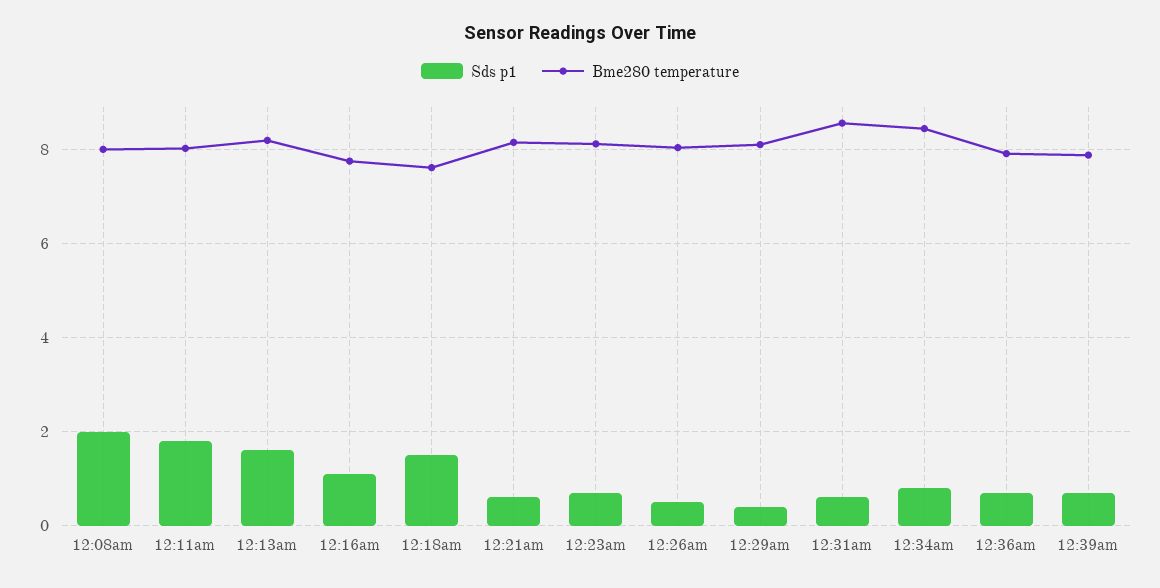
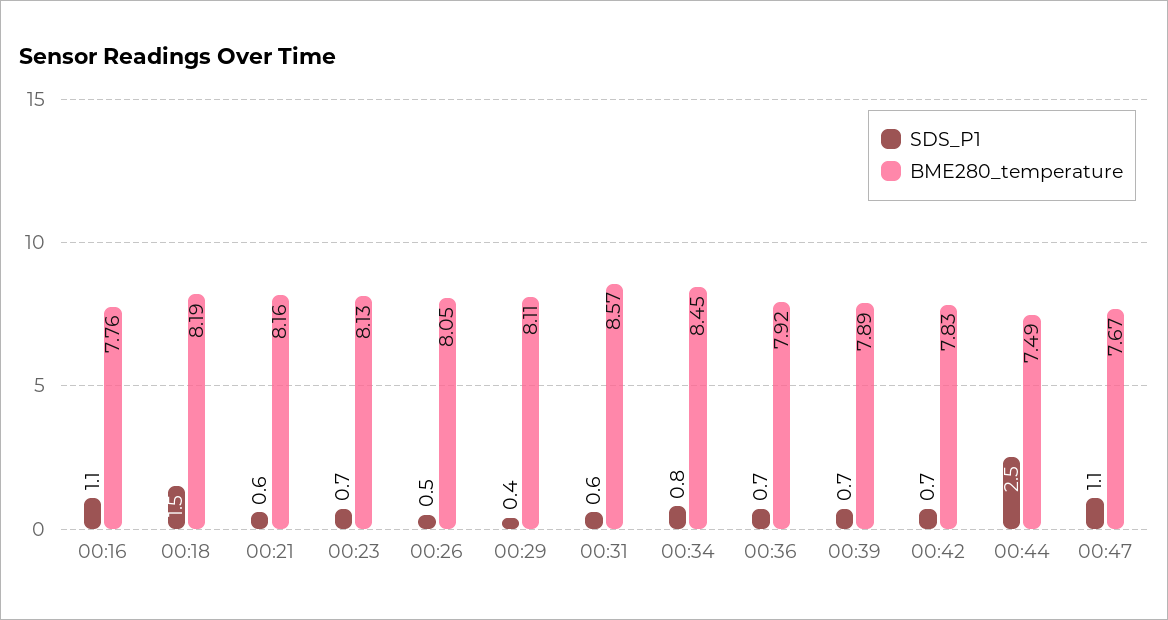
Sds p1, 12:08am: 2 -> none
Bme280 temperature, 12:08am: 8 -> none
Sds p1, 12:11am: 1.8 -> none
Bme280 temperature, 12:11am: 8 -> none
Sds p1, 12:13am: 1.6 -> none
Bme280 temperature, 12:13am: 8.2 -> none
Bme280 temperature, 12:18am: 7.6 -> 8.19
Sds p1, 00:42: none -> 0.7
Bme280 temperature, 00:42: none -> 7.83
Sds p1, 00:44: none -> 2.5
Bme280 temperature, 00:44: none -> 7.49
Sds p1, 00:47: none -> 1.1
Bme280 temperature, 00:47: none -> 7.67

